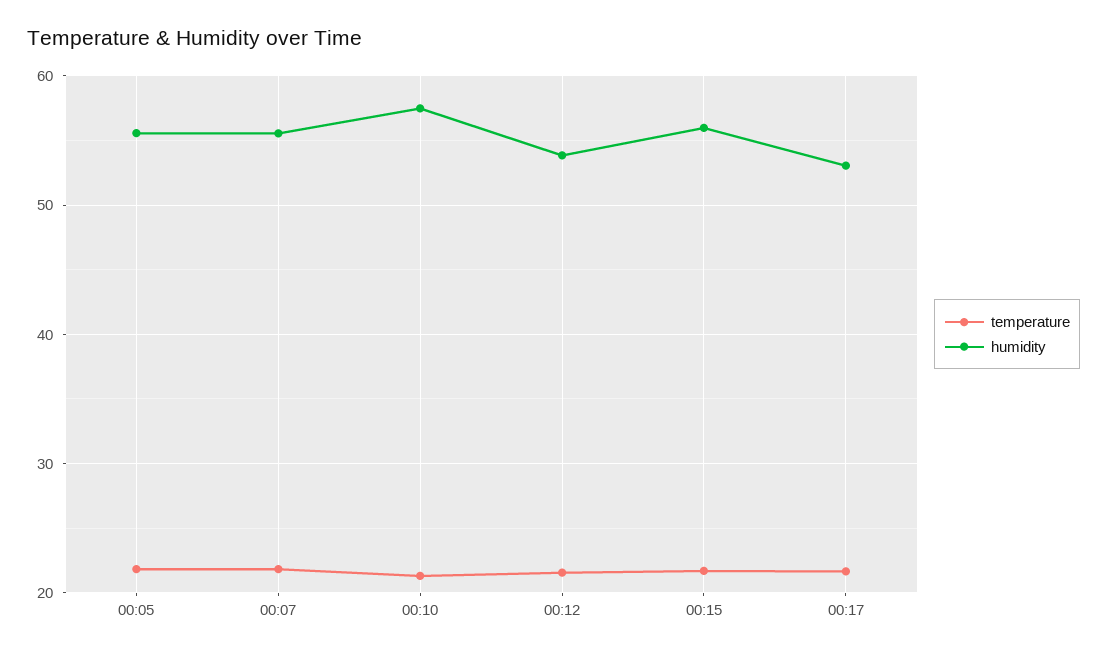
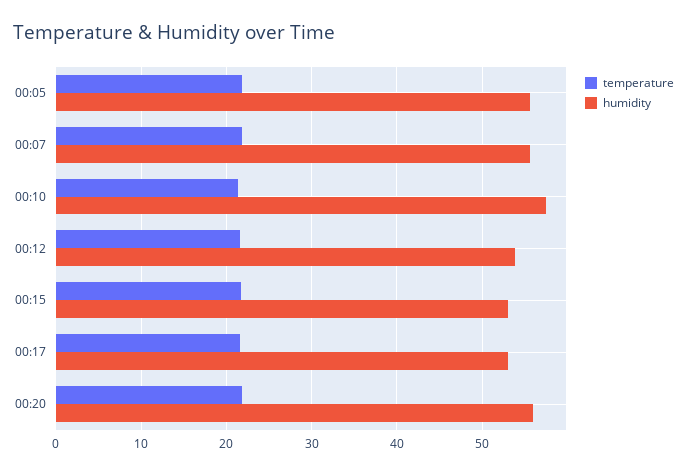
humidity, 00:15: 56 -> 53
temperature, 00:20: none -> 22
humidity, 00:20: none -> 56

